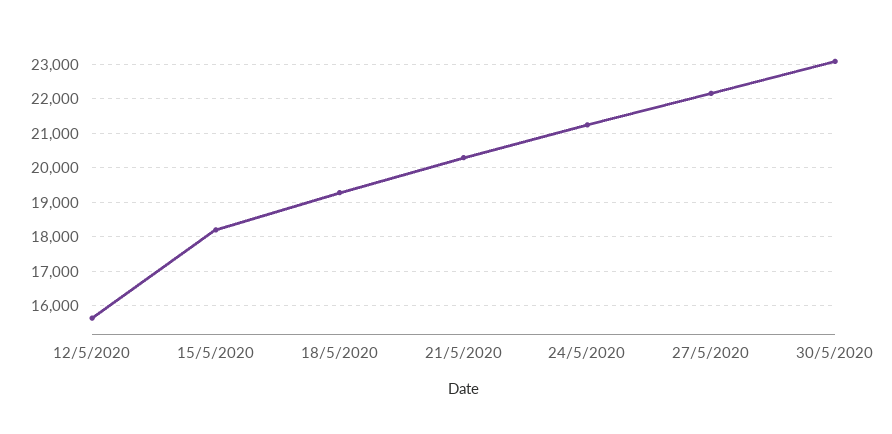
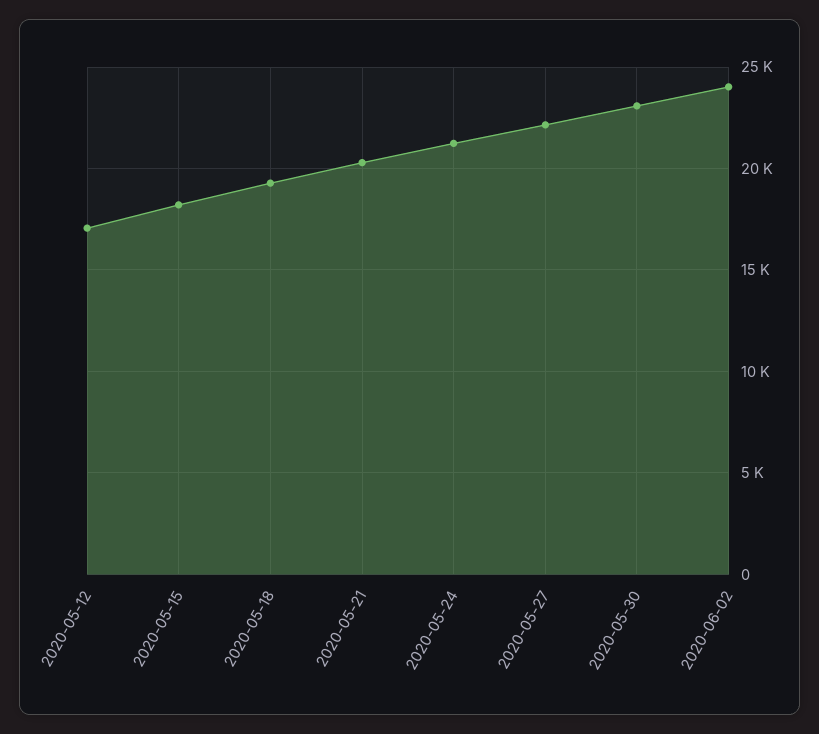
12/5/2020: 15600 -> 17000
2020-06-02: none -> 24000

